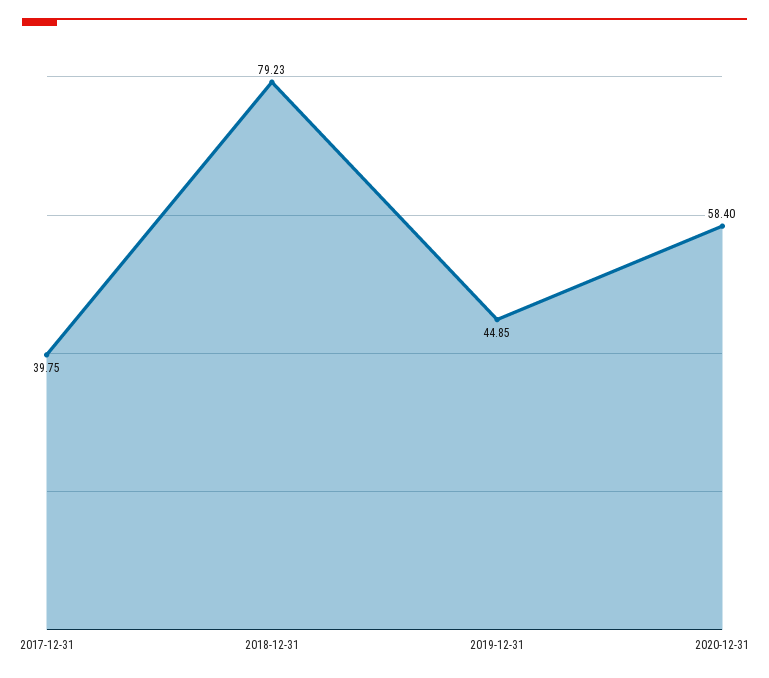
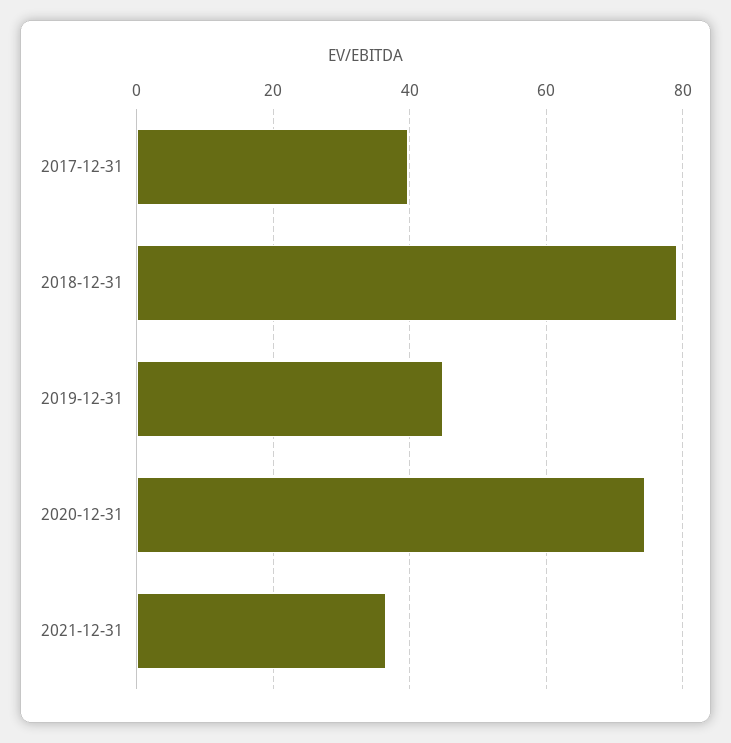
2020-12-31: 58.4 -> 74
2021-12-31: none -> 36

